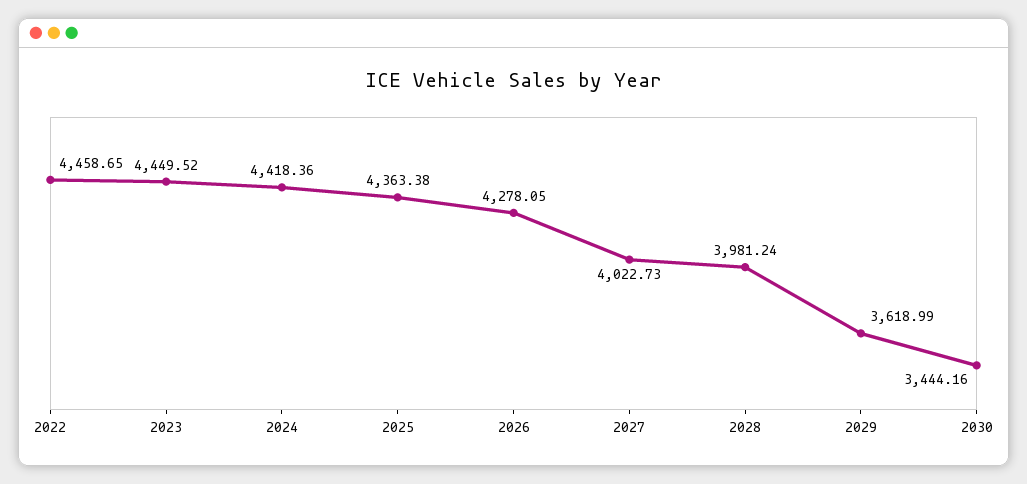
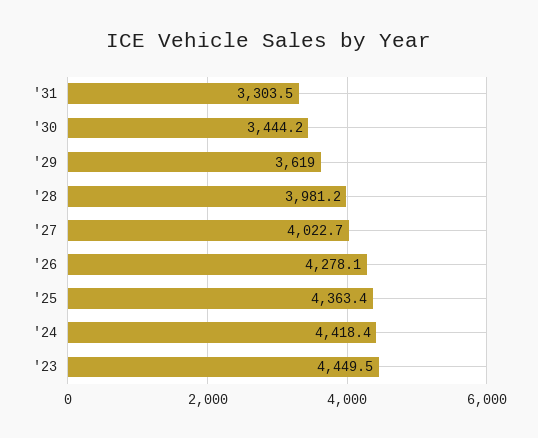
2022: 4458.65 -> none
'31: none -> 3303.5

